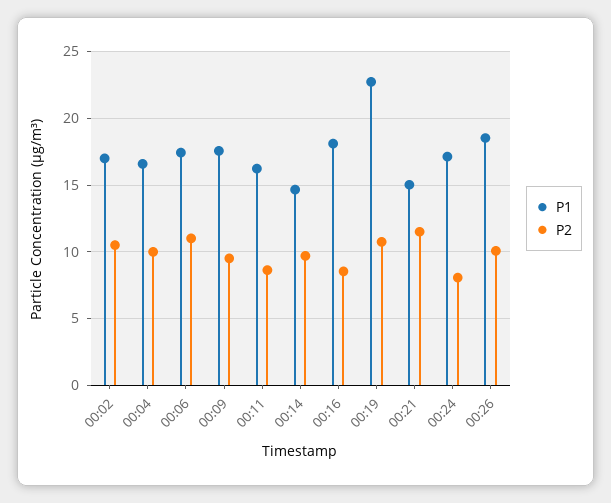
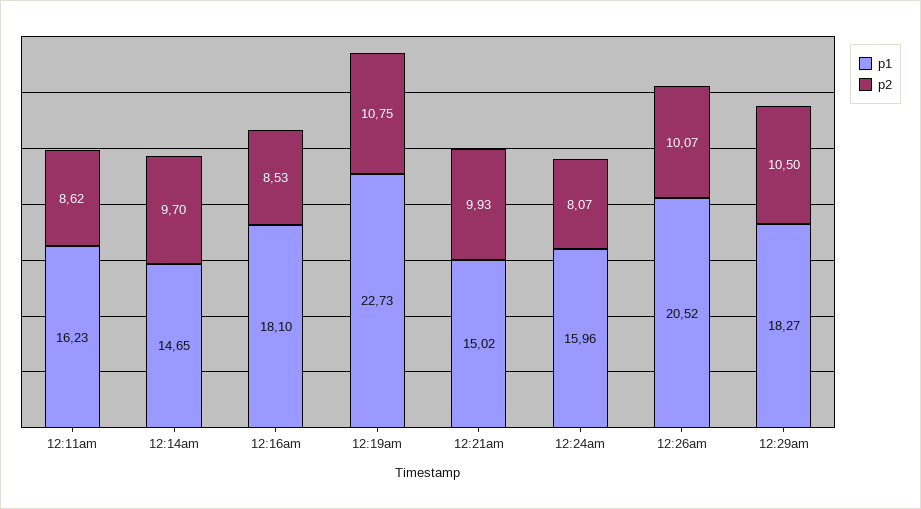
P1, 00:02: 17 -> none
P2, 00:02: 10.5 -> none
P1, 00:04: 16.5 -> none
P2, 00:04: 10 -> none
P1, 00:06: 17.5 -> none
P2, 00:06: 11 -> none
P1, 00:09: 17.5 -> none
P2, 00:09: 9.5 -> none
P2, 00:21: 11.5 -> 9.93
P1, 00:24: 17 -> 15.96
P1, 00:26: 18.5 -> 20.52
P1, 12:29am: none -> 18.27
P2, 12:29am: none -> 10.5

